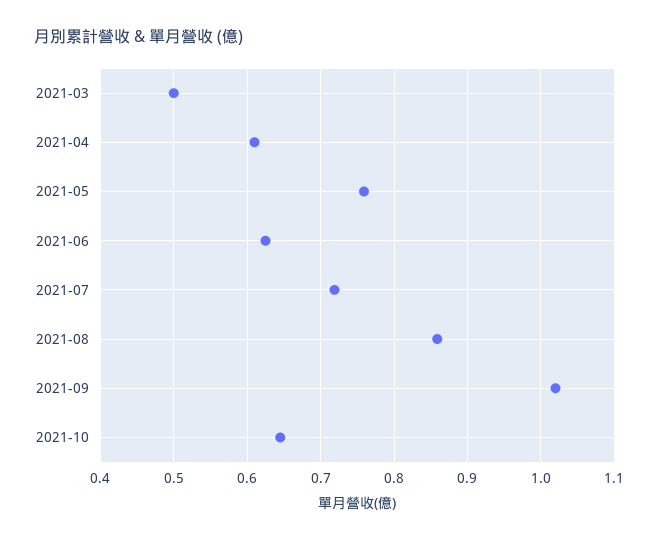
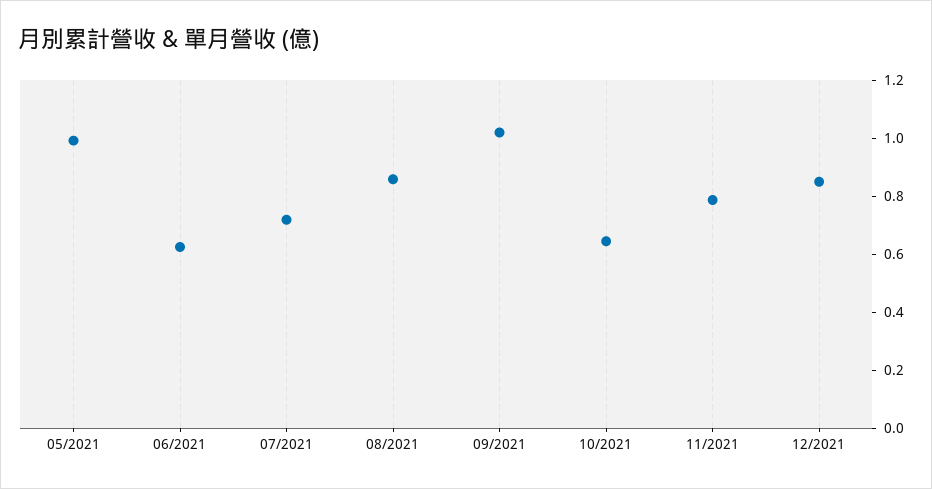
2021-03: 0.5 -> none
2021-04: 0.61 -> none
2021-05: 0.76 -> 1
11/2021: none -> 0.8
12/2021: none -> 0.85

